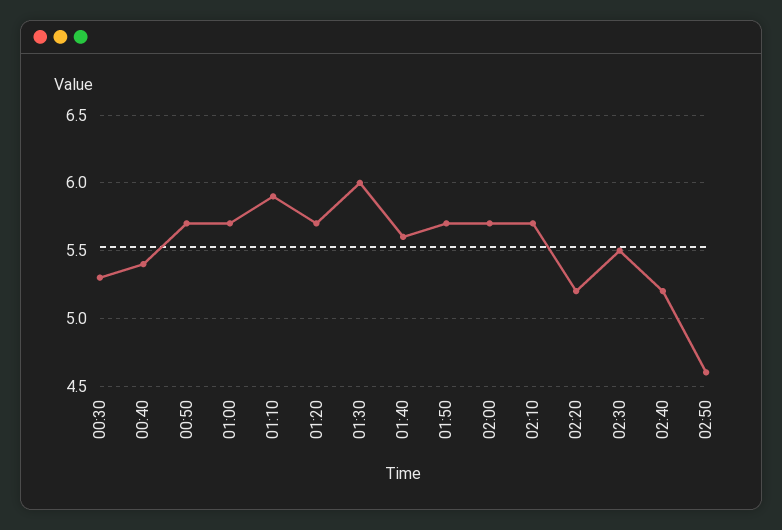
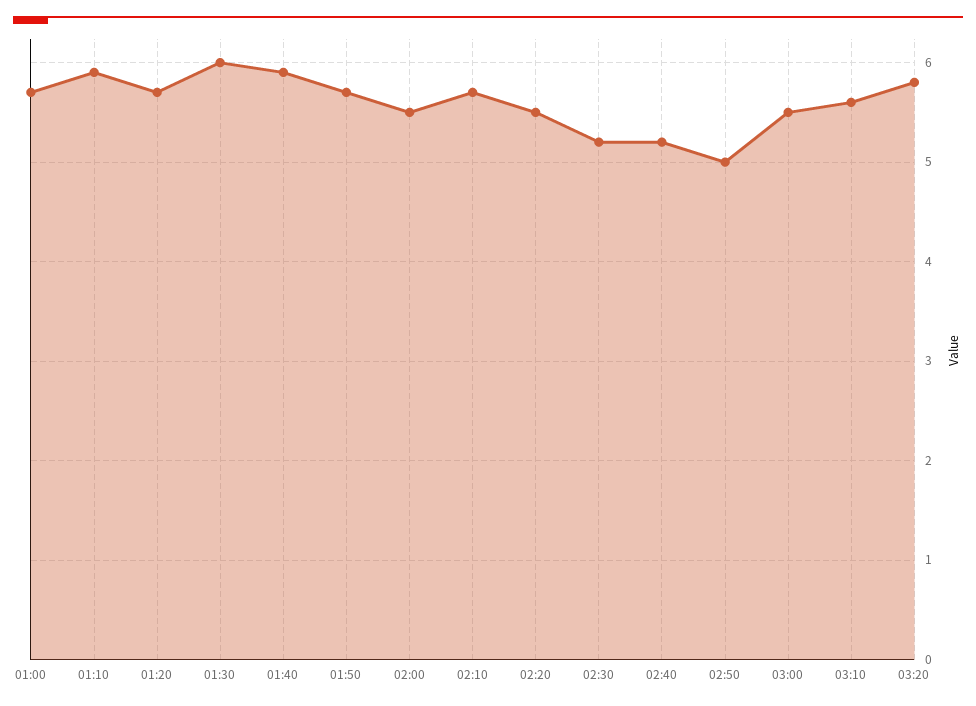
00:30: 5.3 -> none
00:40: 5.4 -> none
00:50: 5.7 -> none
01:40: 5.6 -> 5.9
02:00: 5.7 -> 5.5
02:20: 5.2 -> 5.5
02:30: 5.5 -> 5.2
02:50: 4.6 -> 5
03:00: none -> 5.5
03:10: none -> 5.6
03:20: none -> 5.8

